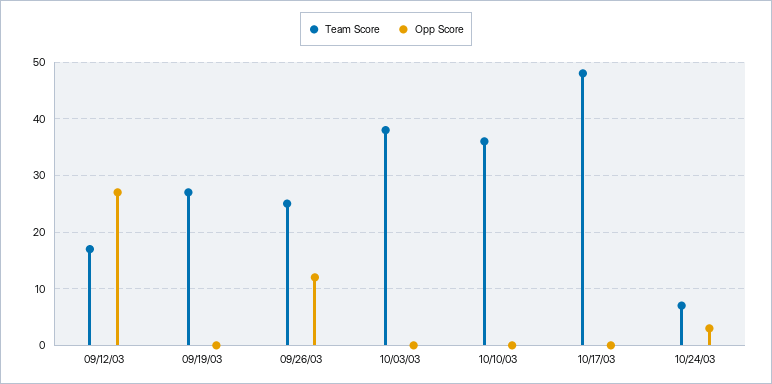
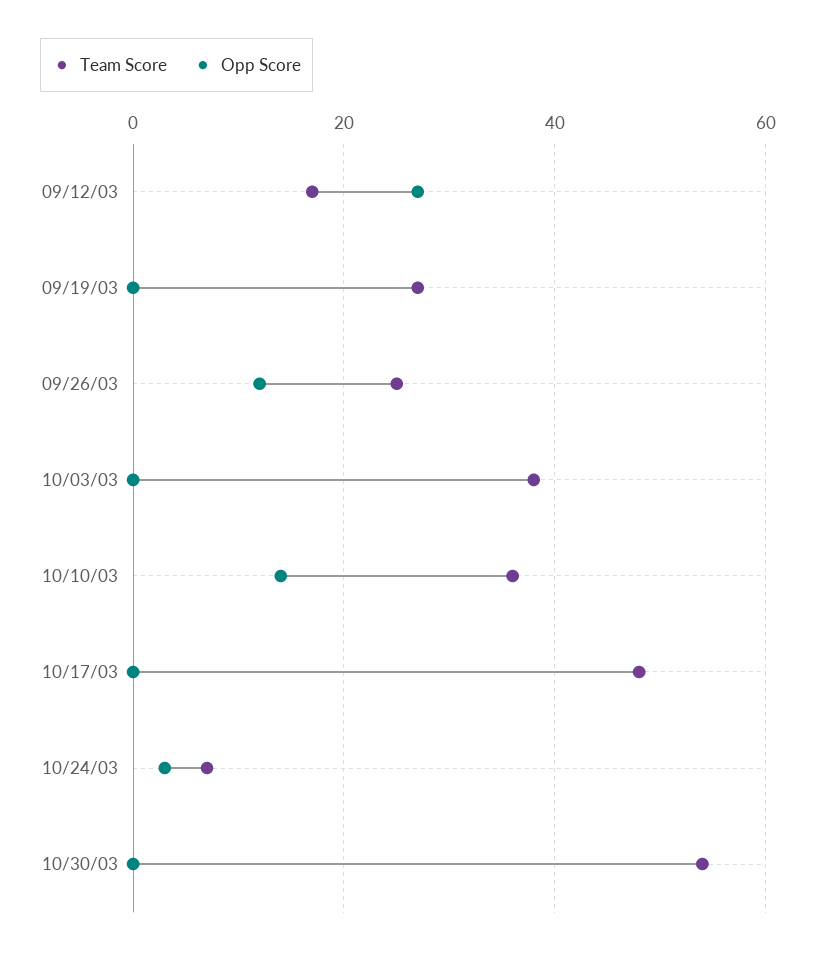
Opp Score, 10/10/03: 0 -> 15
Team Score, 10/30/03: none -> 55
Opp Score, 10/30/03: none -> 0

